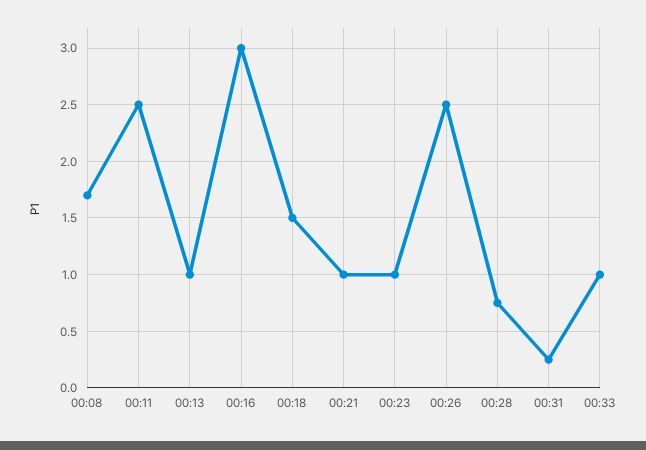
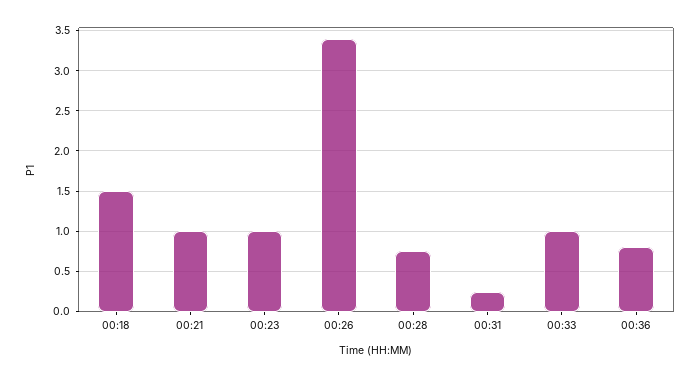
00:08: 1.7 -> none
00:11: 2.5 -> none
00:13: 1 -> none
00:16: 3 -> none
00:26: 2.5 -> 3.4
00:36: none -> 0.8

